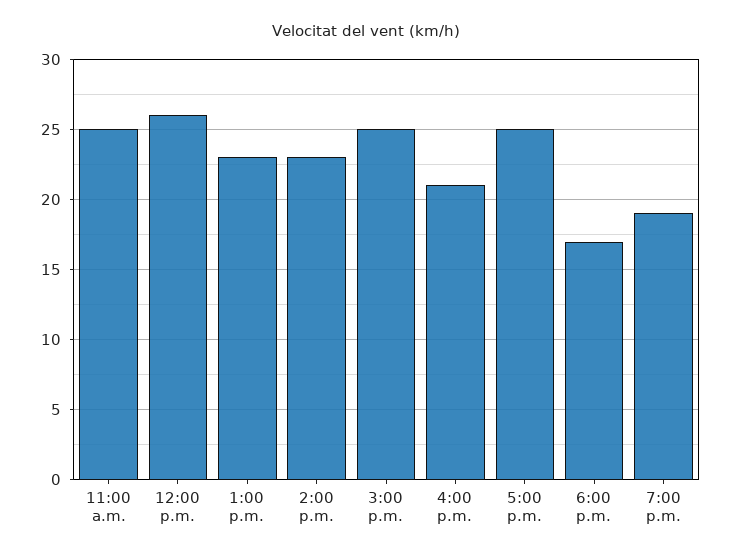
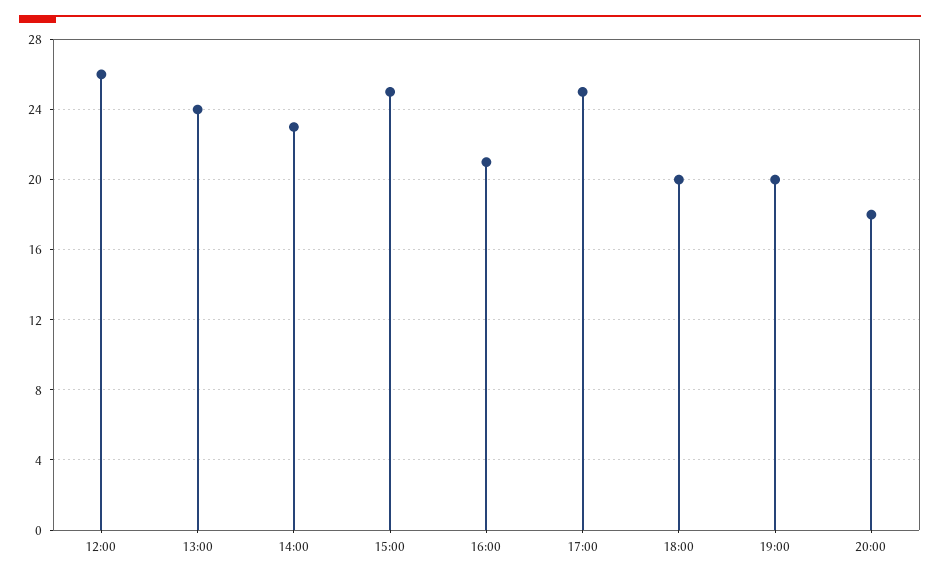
11:00 a.m.: 25 -> none
1:00 p.m.: 23 -> 24
6:00 p.m.: 17 -> 20
7:00 p.m.: 19 -> 20
20:00: none -> 18

